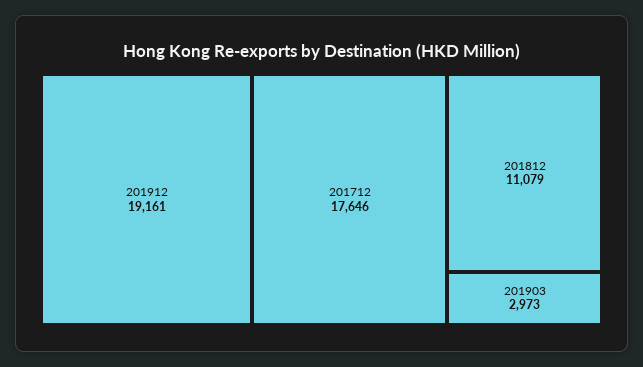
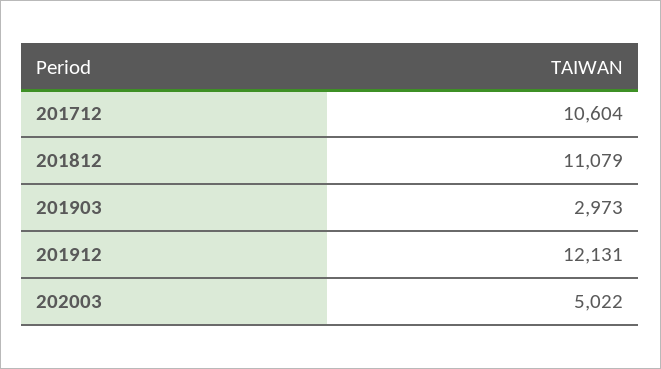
201912: 19161 -> 12131
201712: 17646 -> 10604
202003: none -> 5022

